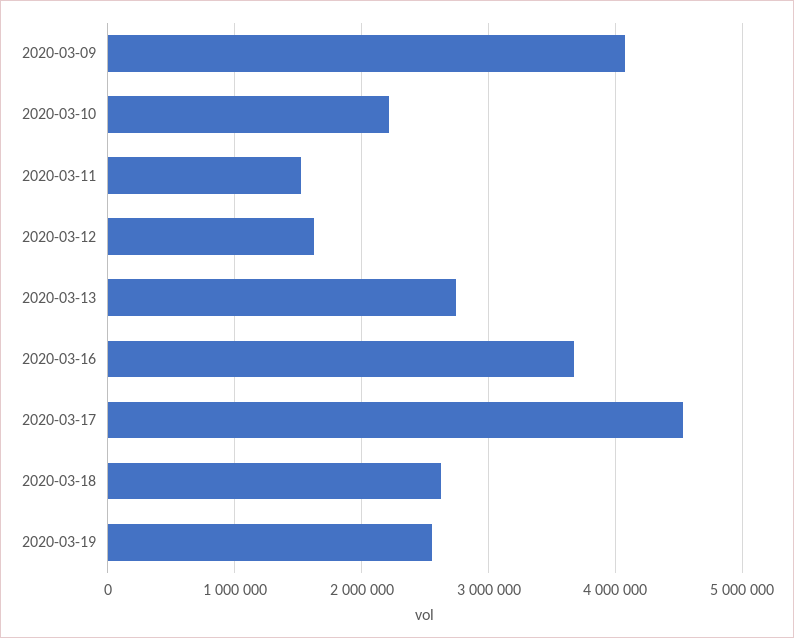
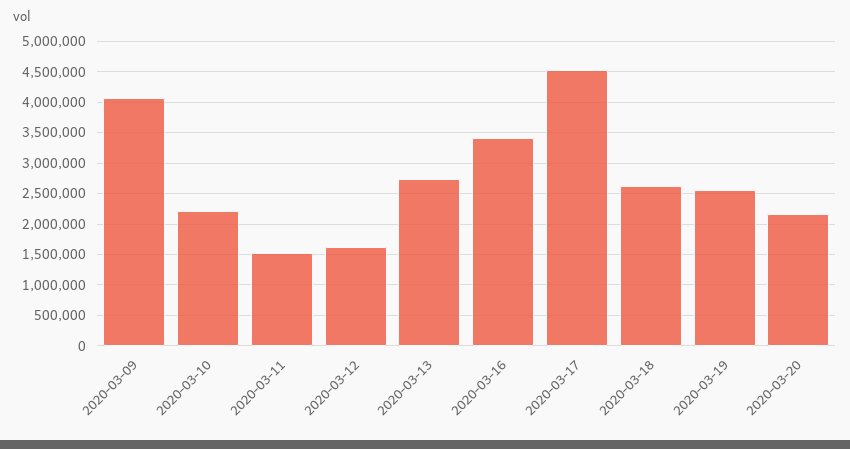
2020-03-16: 3700000 -> 3400000
2020-03-20: none -> 2200000

